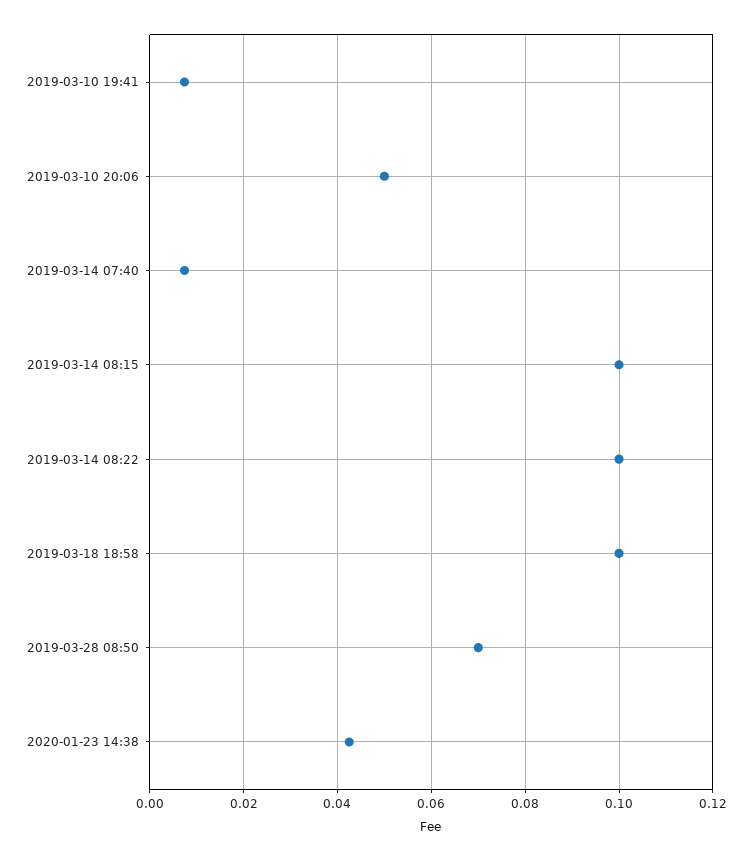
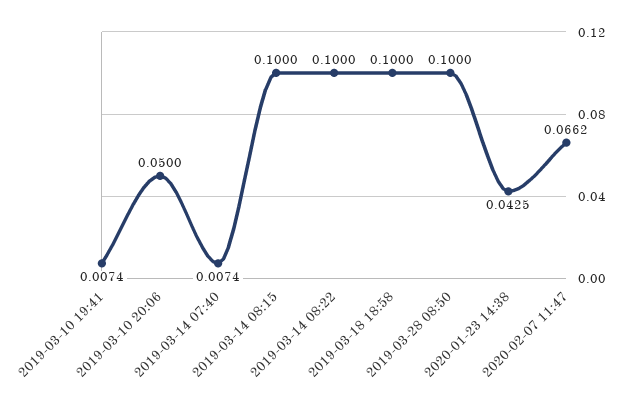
2019-03-28 08:50: 0.07 -> 0.1
2020-02-07 11:47: none -> 0.0662

